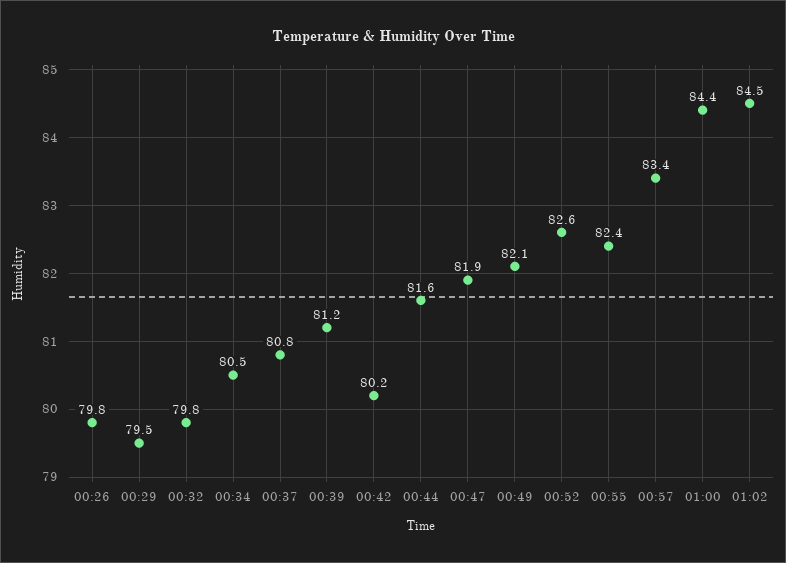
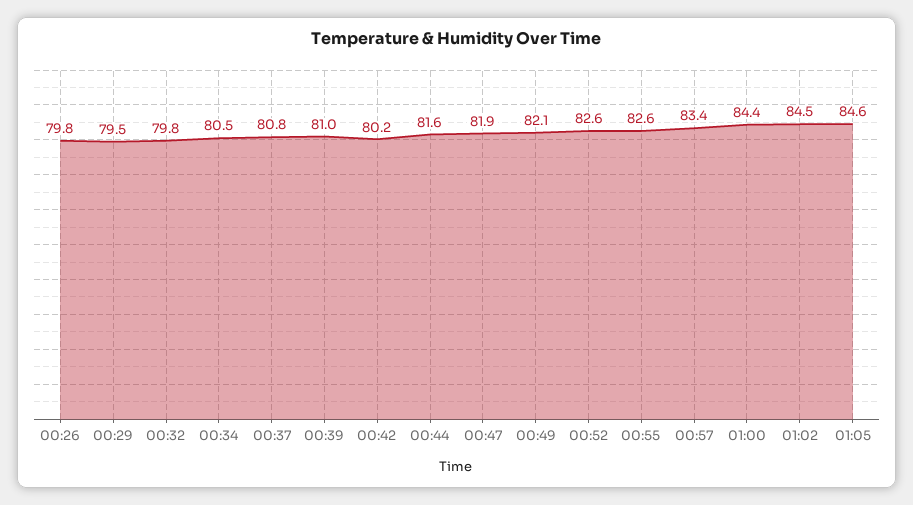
00:39: 81.2 -> 81
00:55: 82.4 -> 82.6
01:05: none -> 84.6

